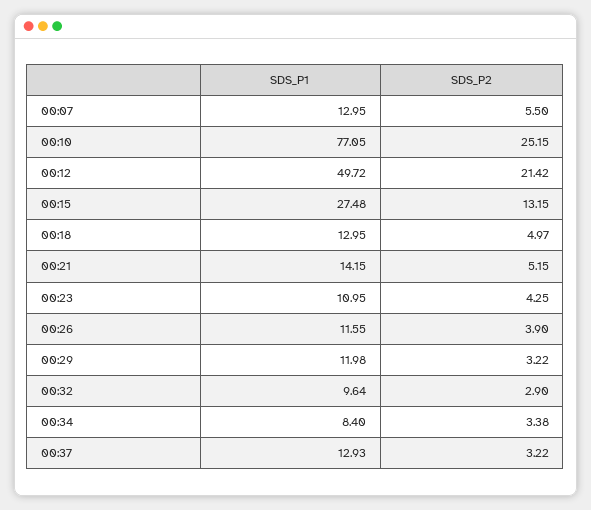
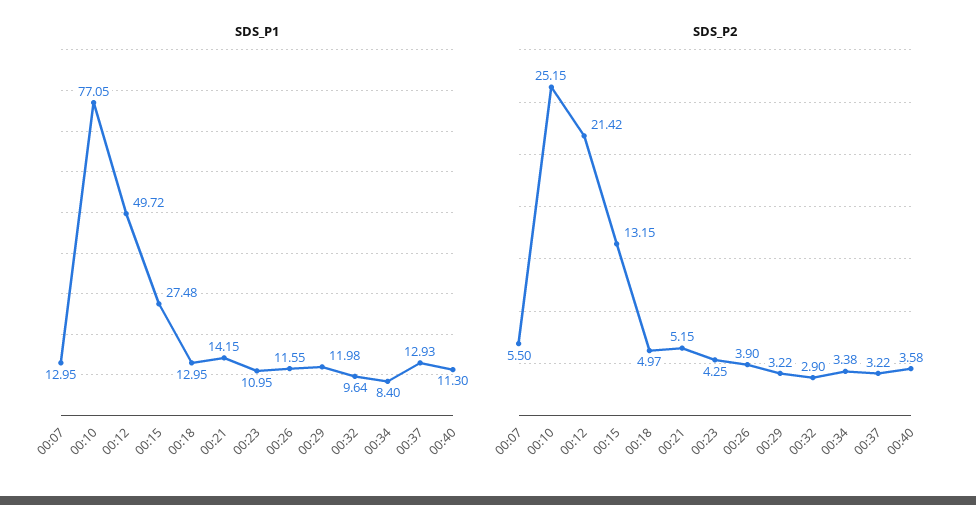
SDS_P1, 00:40: none -> 11.3
SDS_P2, 00:40: none -> 3.58

